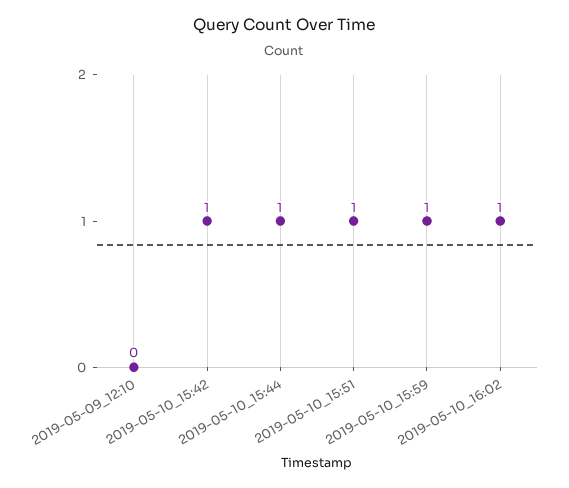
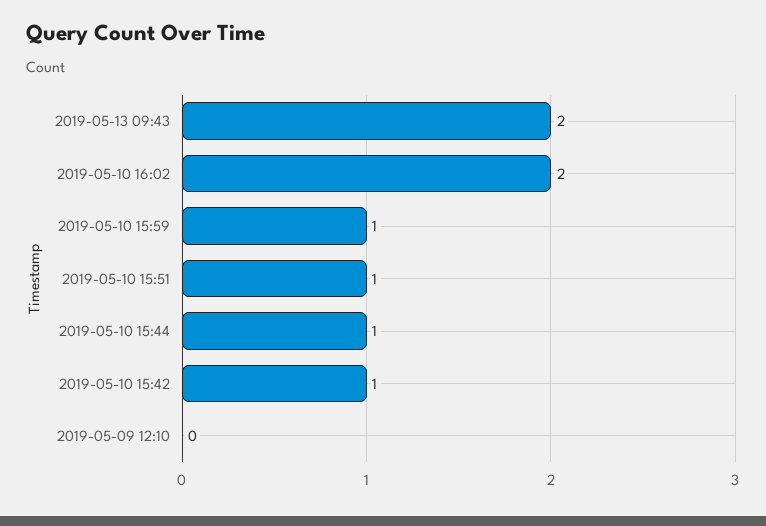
2019-05-10_16:02: 1 -> 2
2019-05-13 09:43: none -> 2

